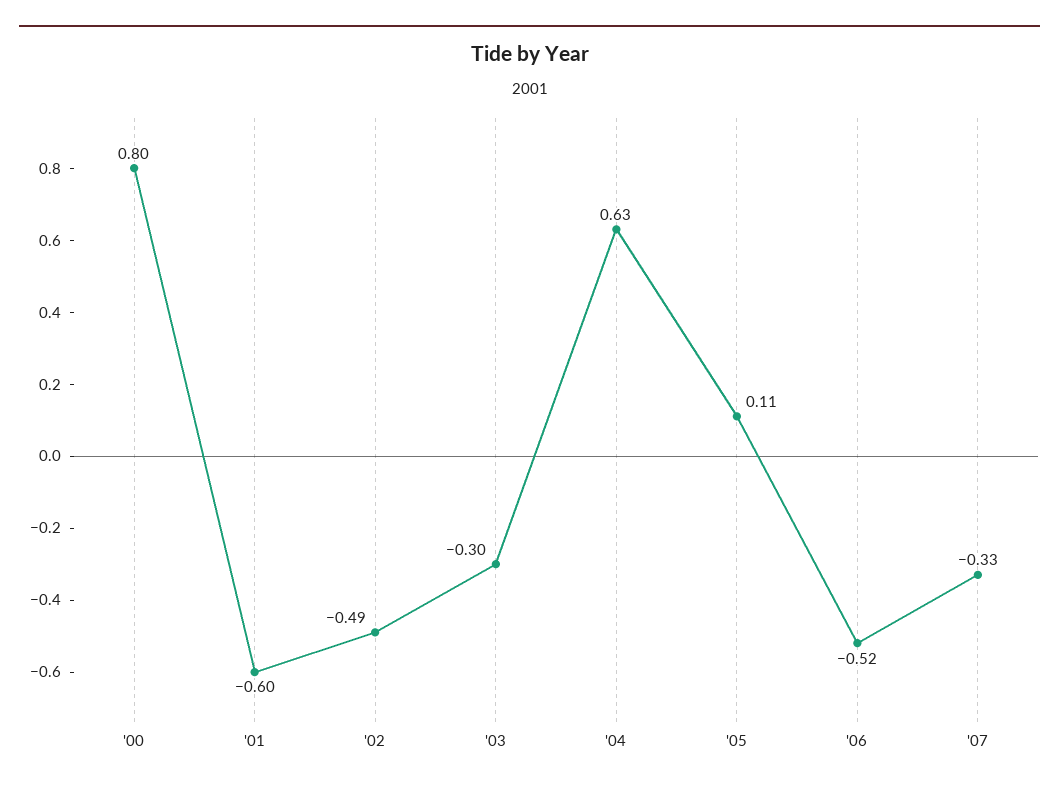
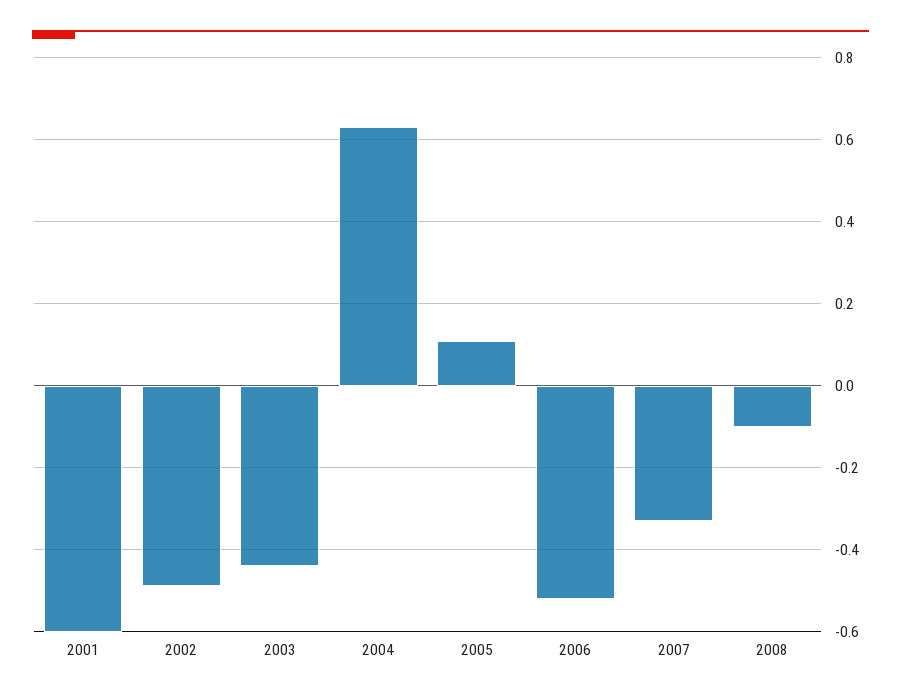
'00: 0.8 -> none
'03: -0.3 -> -0.45
2008: none -> -0.1

